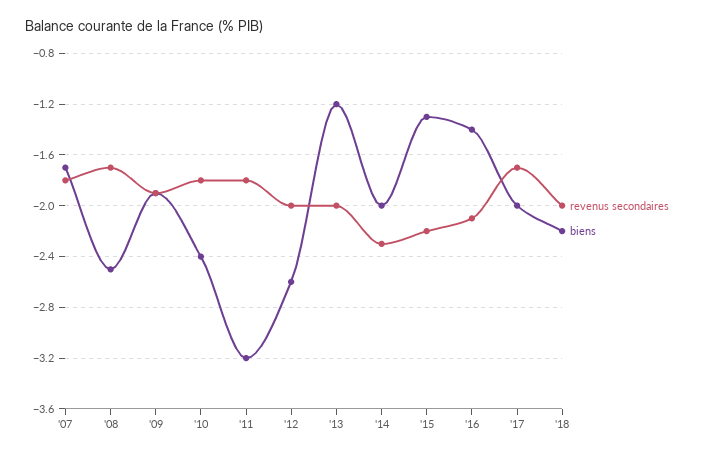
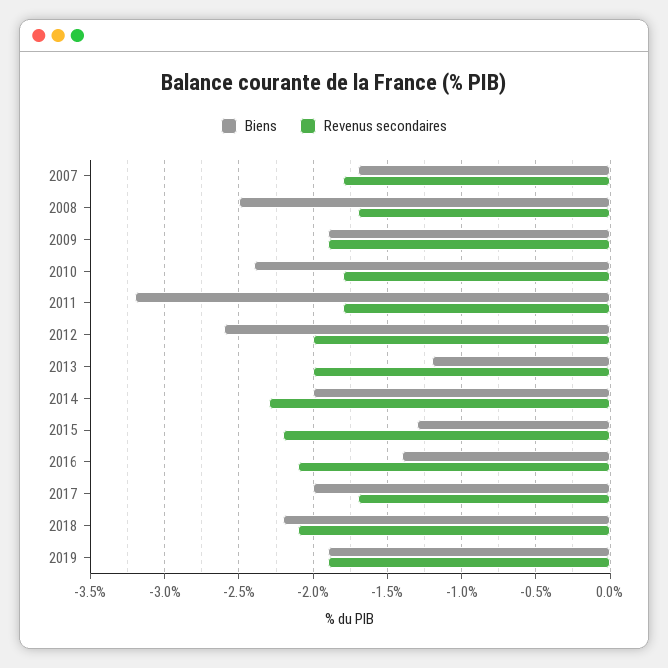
revenus secondaires, '18: -2 -> -2.1
biens, 2019: none -> -1.9
revenus secondaires, 2019: none -> -1.9

